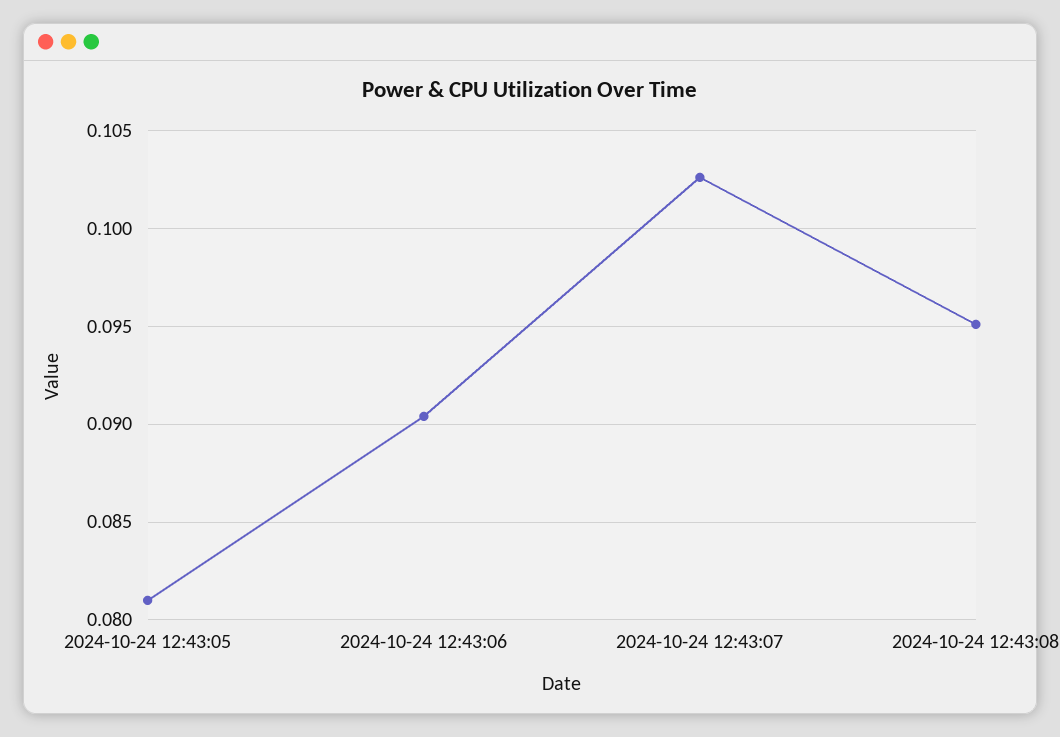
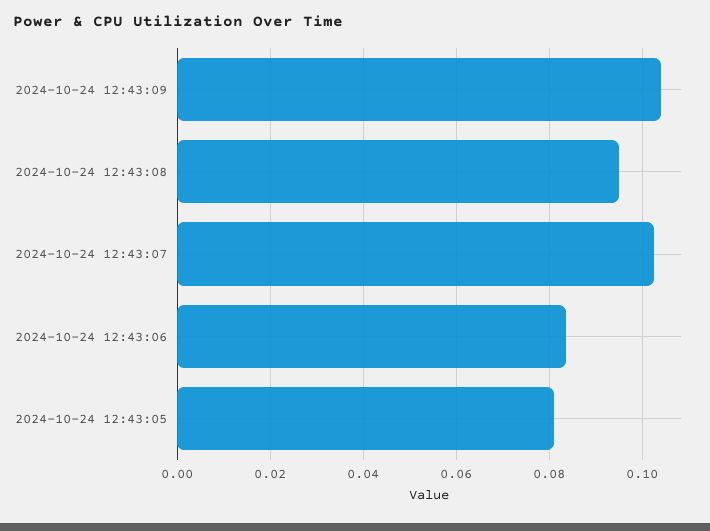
2024-10-24 12:43:06: 0.0905 -> 0.084
2024-10-24 12:43:09: none -> 0.104

